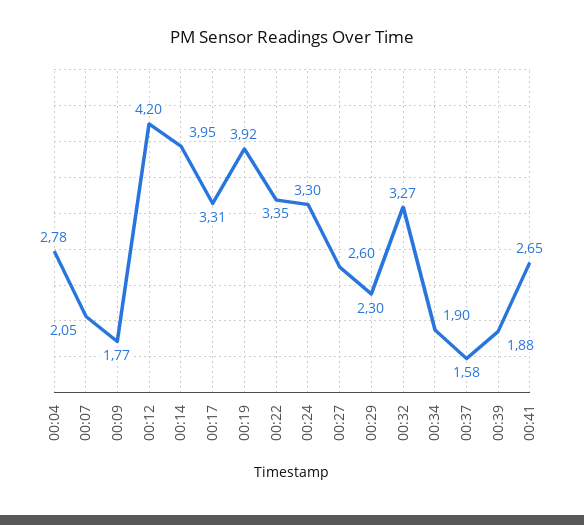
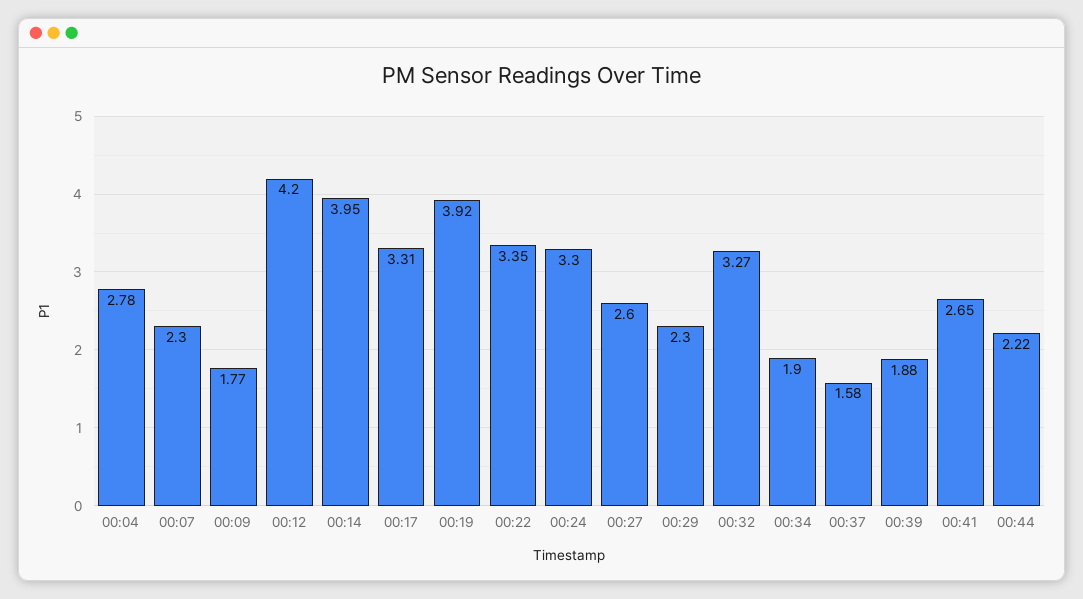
00:07: 2.05 -> 2.3
00:44: none -> 2.22

